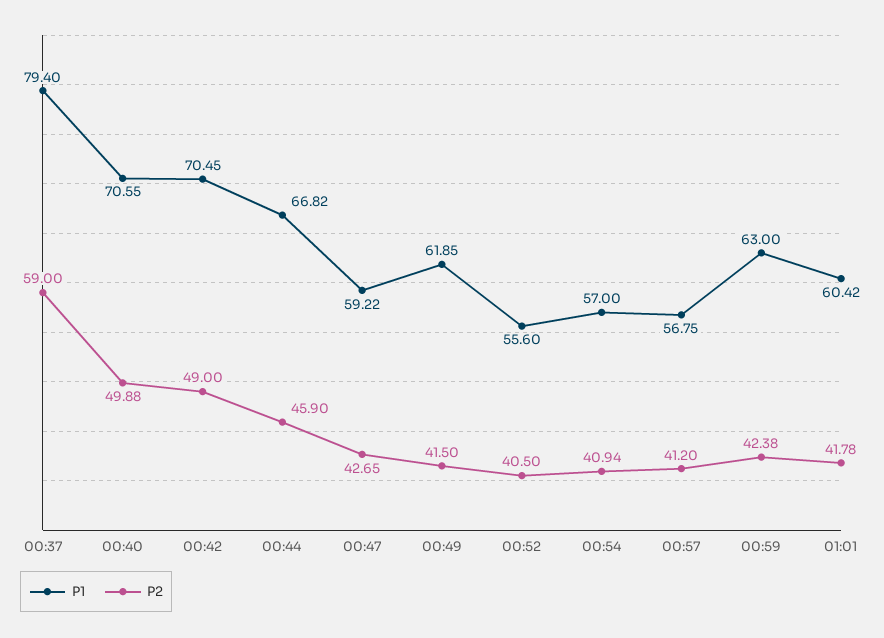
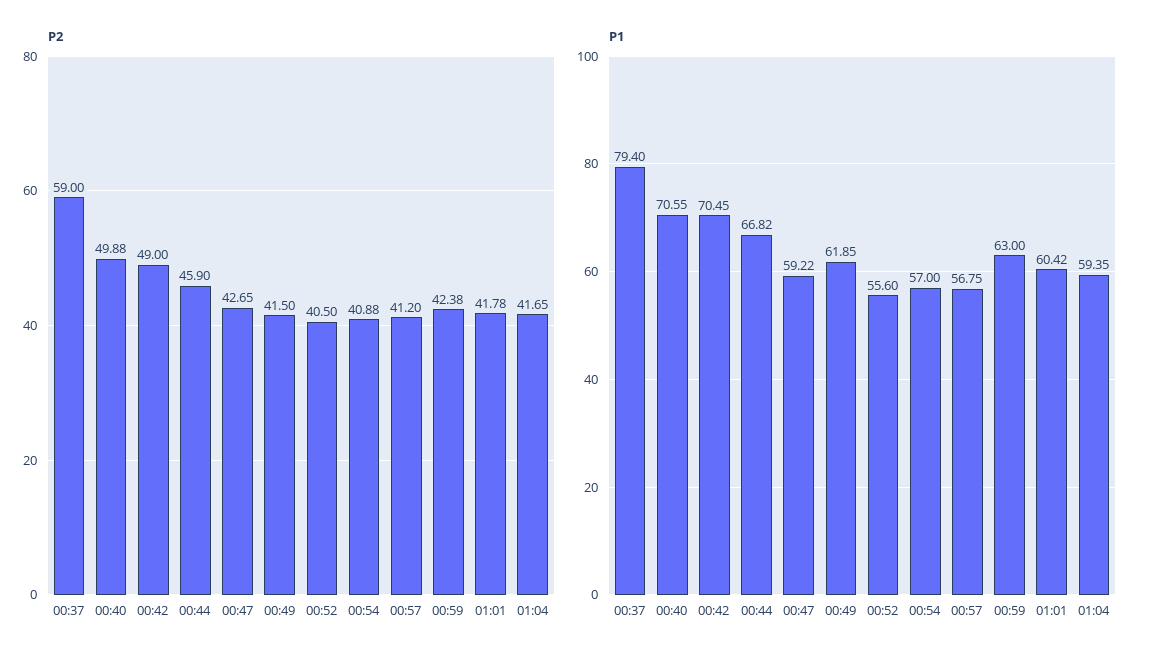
P2, 00:54: 40.94 -> 40.88
P2, 01:04: none -> 41.65
P1, 01:04: none -> 59.35

